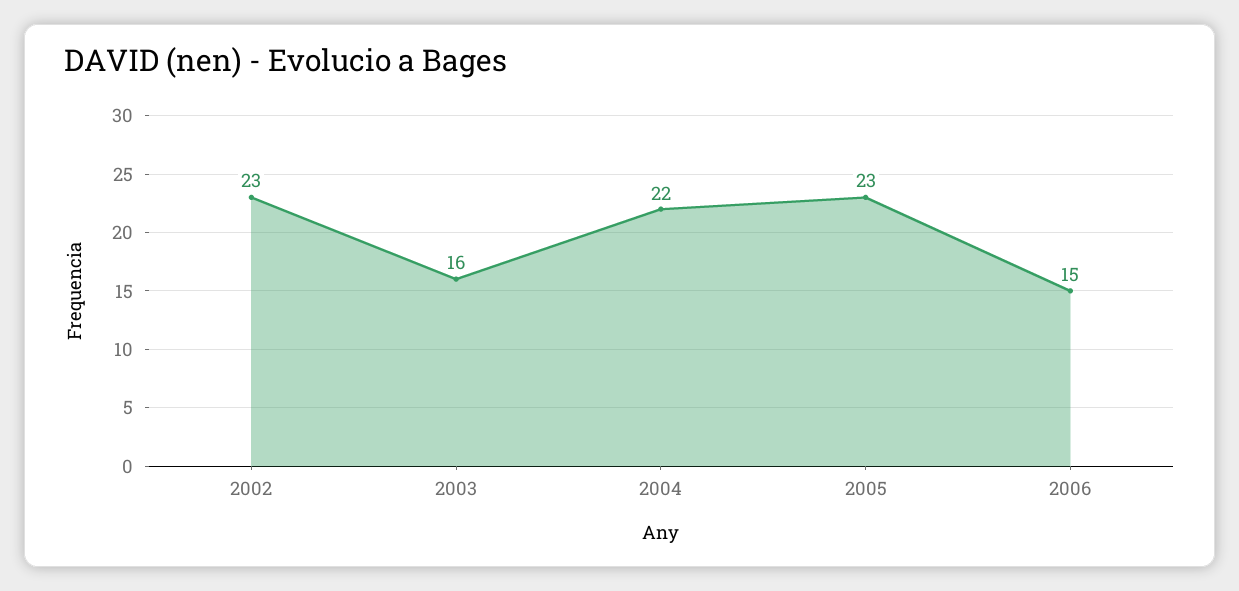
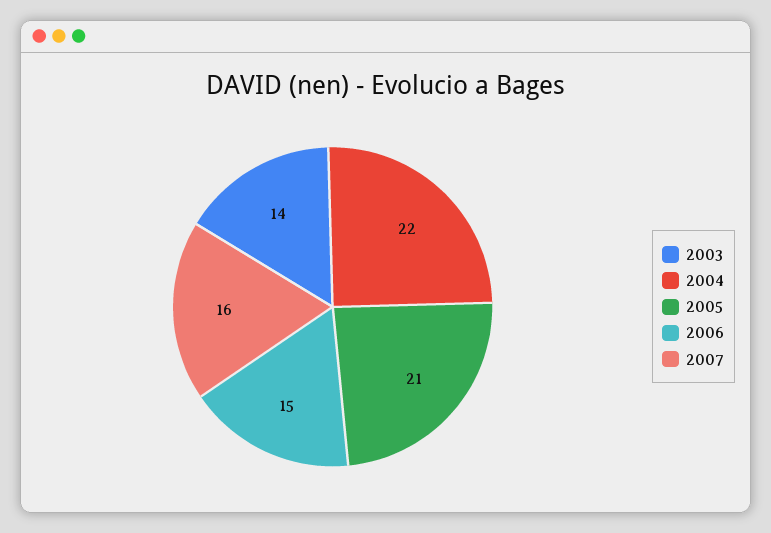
2002: 23 -> none
2003: 16 -> 14
2005: 23 -> 21
2007: none -> 16

